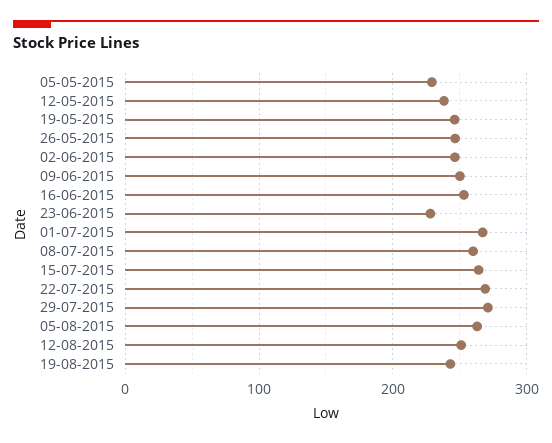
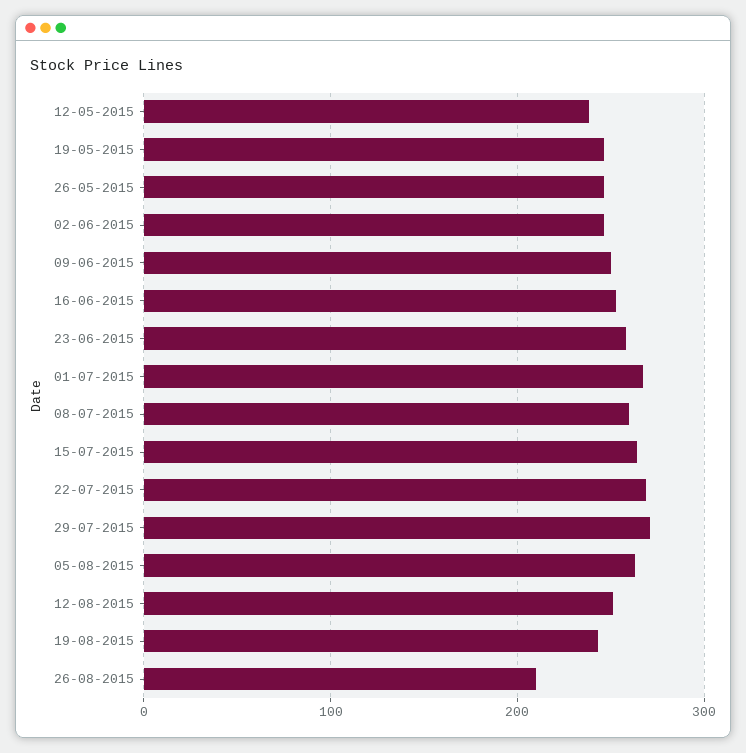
05-05-2015: 230 -> none
23-06-2015: 230 -> 260
26-08-2015: none -> 210

